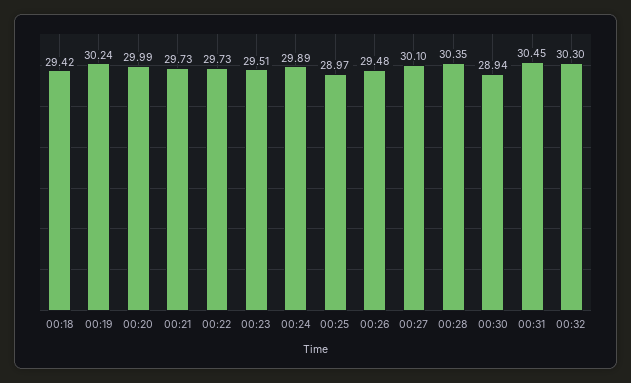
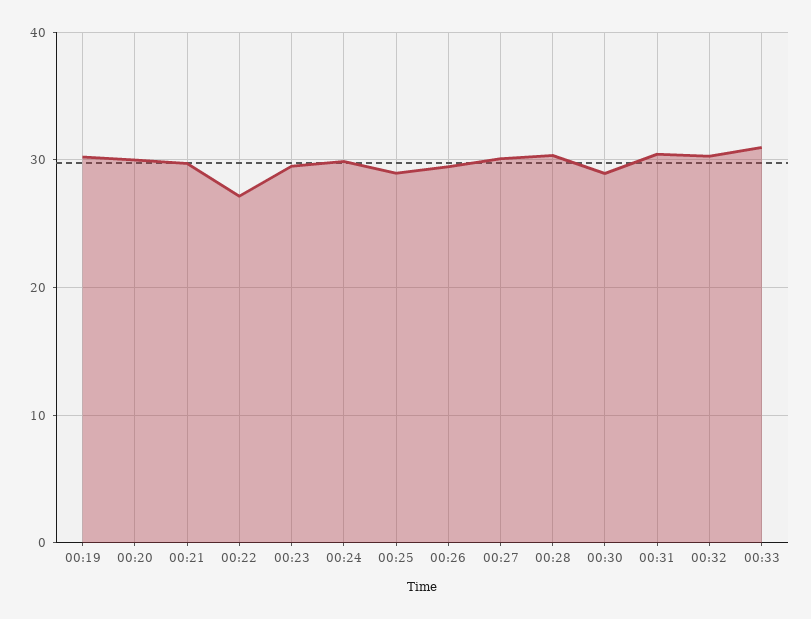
00:18: 29.42 -> none
00:22: 29.73 -> 27
00:33: none -> 31

